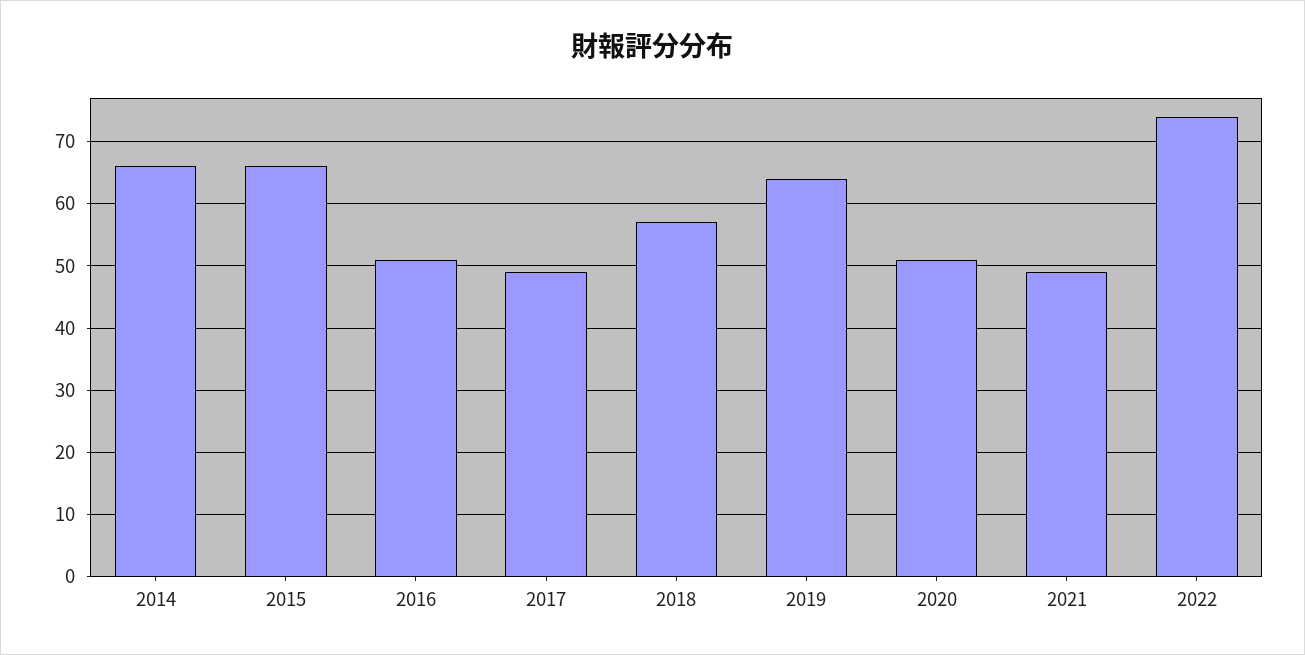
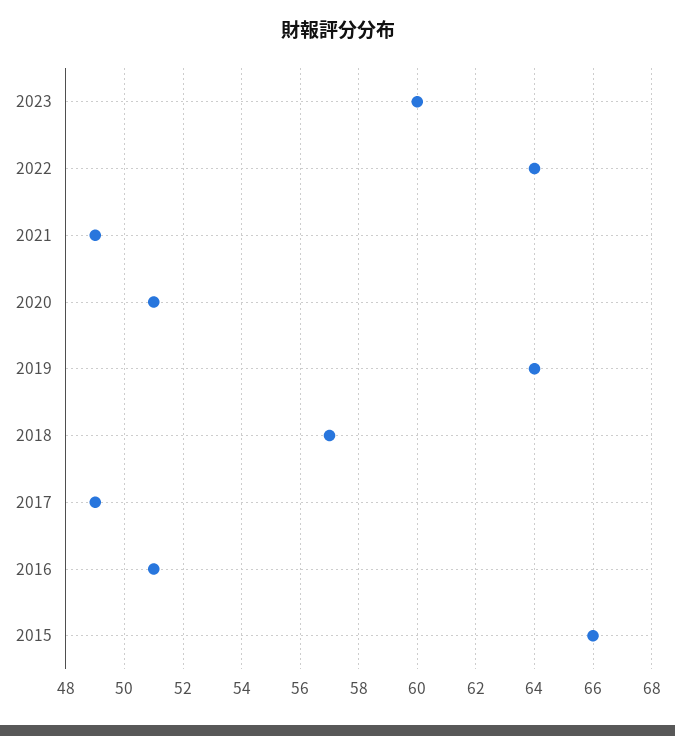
2014: 66 -> none
2022: 74 -> 64
2023: none -> 60

